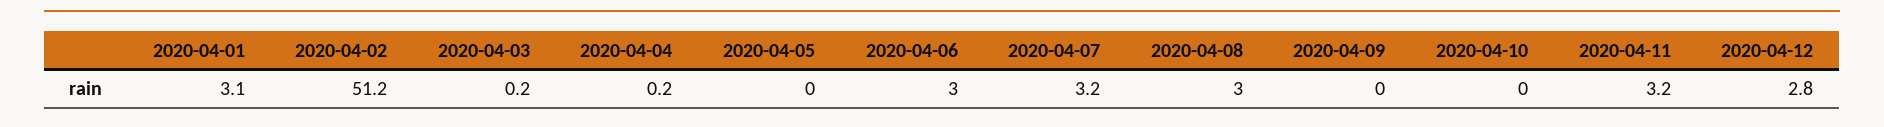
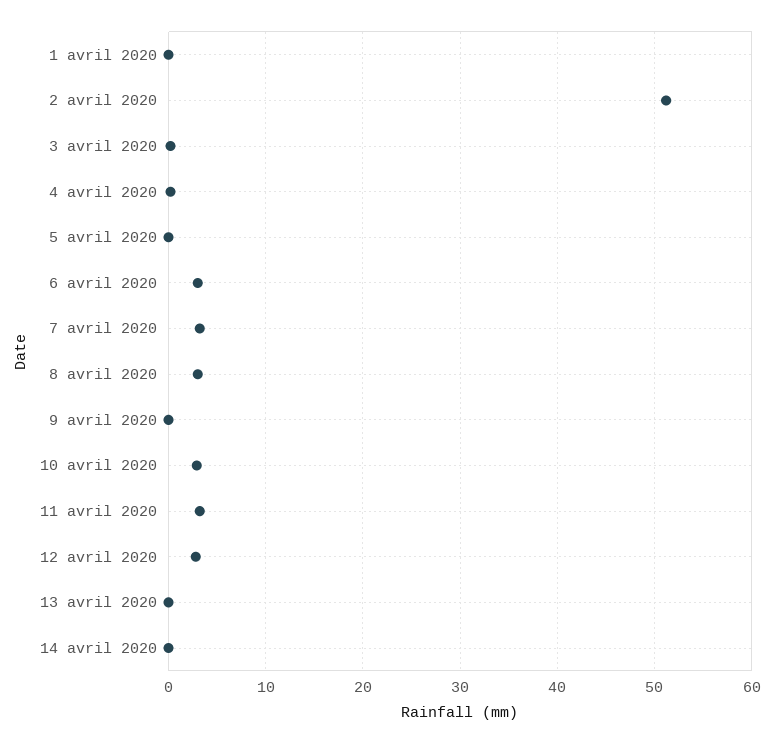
2020-04-01: 3.1 -> 0
2020-04-10: 0 -> 3
13 avril 2020: none -> 0
14 avril 2020: none -> 0

